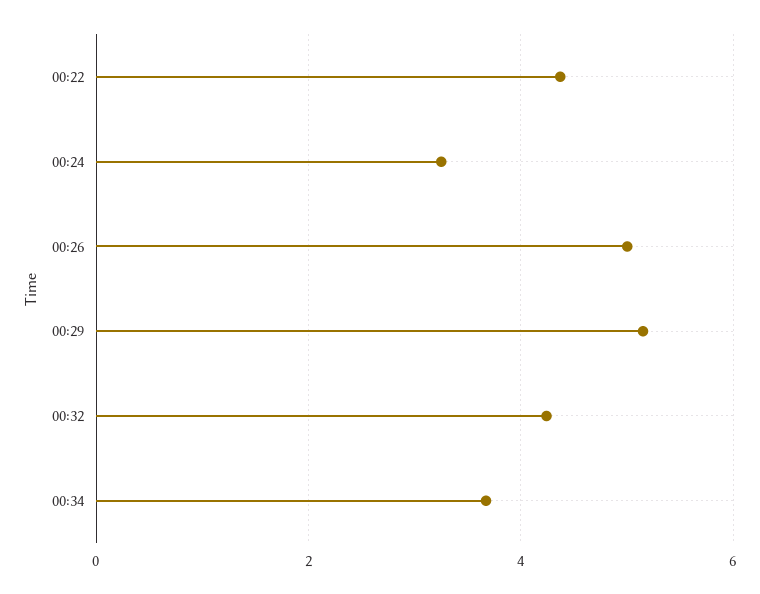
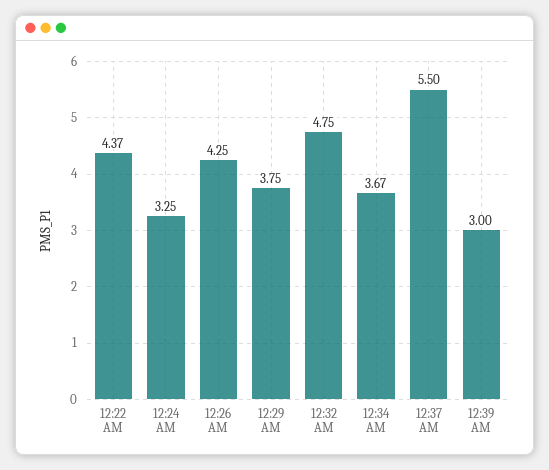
00:26: 5 -> 4.25
00:29: 5.2 -> 3.75
00:32: 4.2 -> 4.75
12:37 AM: none -> 5.5
12:39 AM: none -> 3

